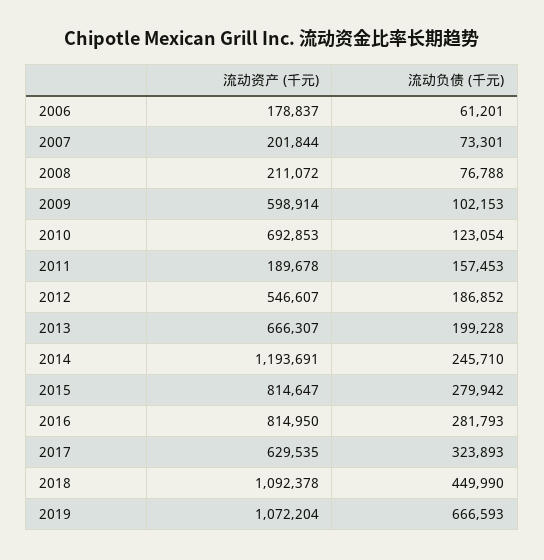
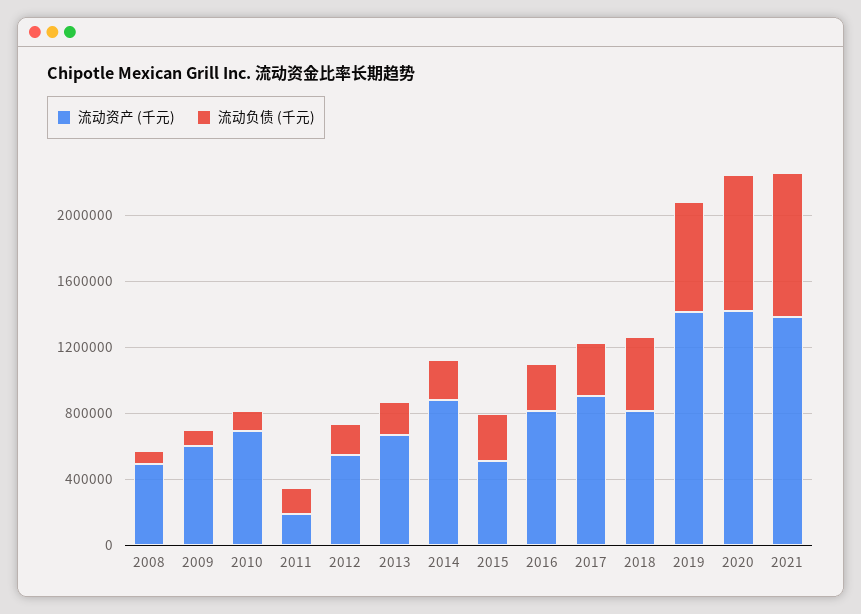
流动资产 (千元), 2006: 178837 -> none
流动负债 (千元), 2006: 61201 -> none
流动资产 (千元), 2007: 201844 -> none
流动负债 (千元), 2007: 73301 -> none
流动资产 (千元), 2008: 211072 -> 500000
流动资产 (千元), 2014: 1193691 -> 900000
流动资产 (千元), 2015: 814647 -> 500000
流动资产 (千元), 2017: 629535 -> 900000
流动资产 (千元), 2018: 1092378 -> 800000
流动资产 (千元), 2019: 1072204 -> 1400000
流动资产 (千元), 2020: none -> 1400000
流动负债 (千元), 2020: none -> 800000
流动资产 (千元), 2021: none -> 1400000
流动负债 (千元), 2021: none -> 900000

